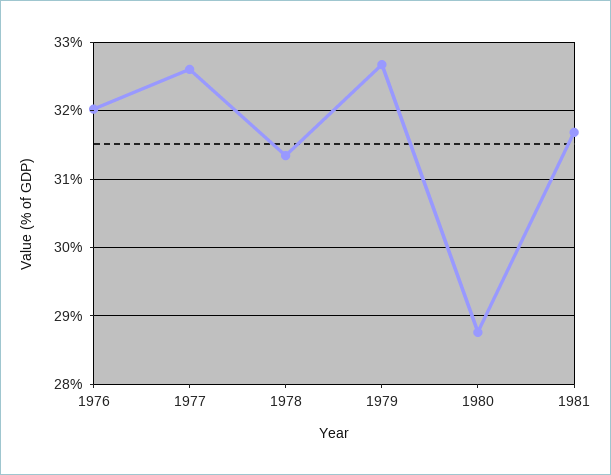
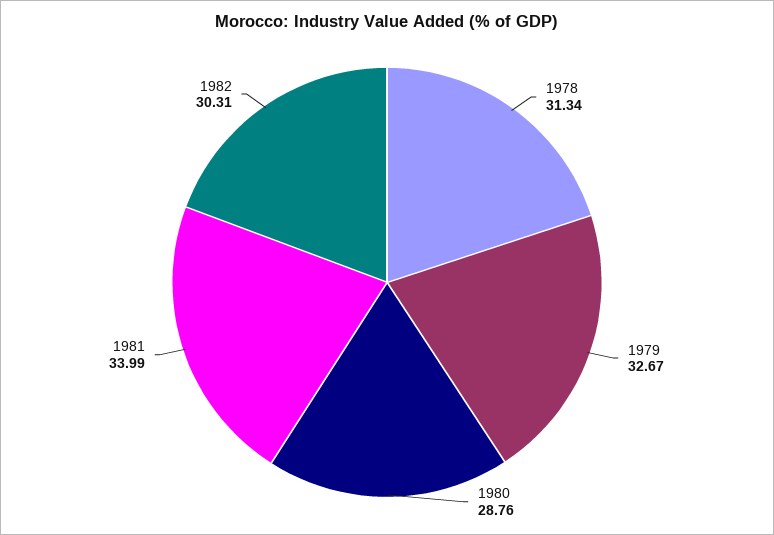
1976: 32 -> none
1977: 32.6 -> none
1981: 31.7 -> 33.99
1982: none -> 30.31

